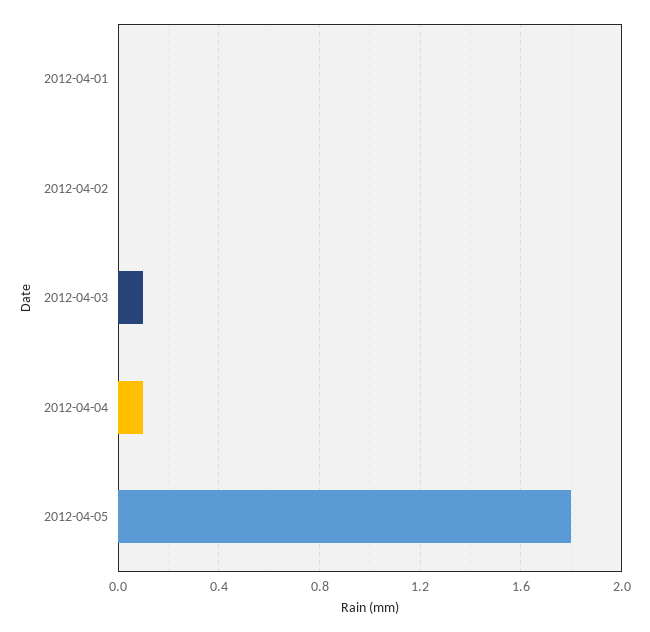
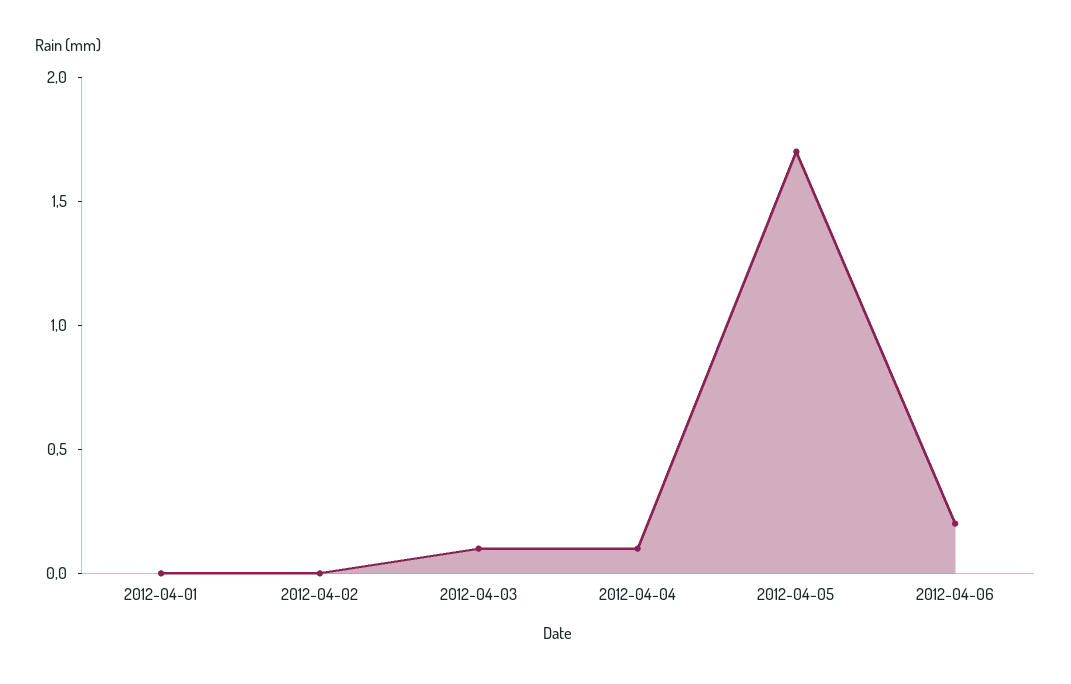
2012-04-05: 1.8 -> 1.7
2012-04-06: none -> 0.2

